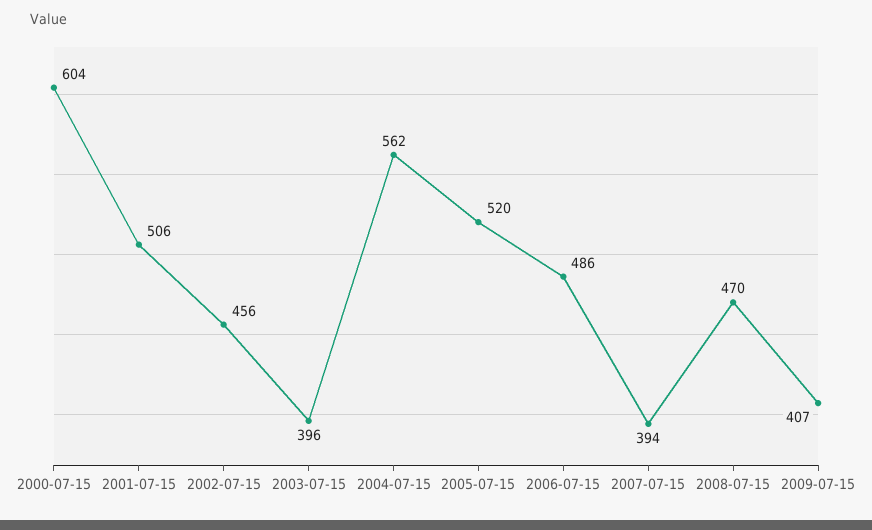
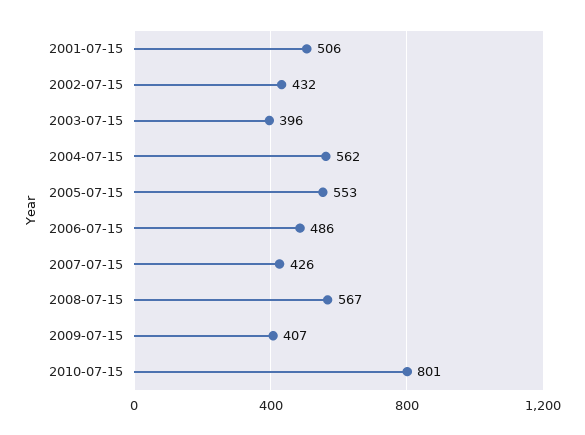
2000-07-15: 604 -> none
2002-07-15: 456 -> 432
2005-07-15: 520 -> 553
2007-07-15: 394 -> 426
2008-07-15: 470 -> 567
2010-07-15: none -> 801

